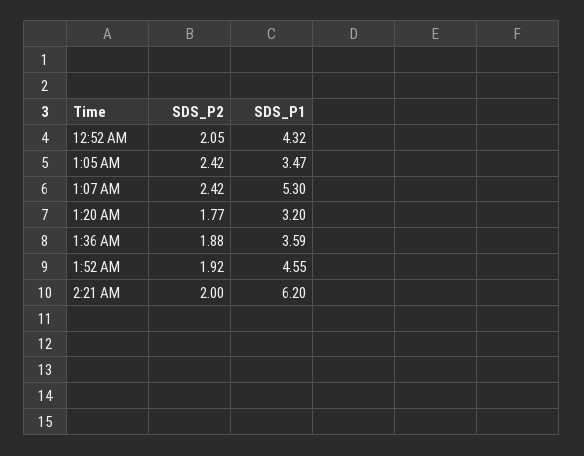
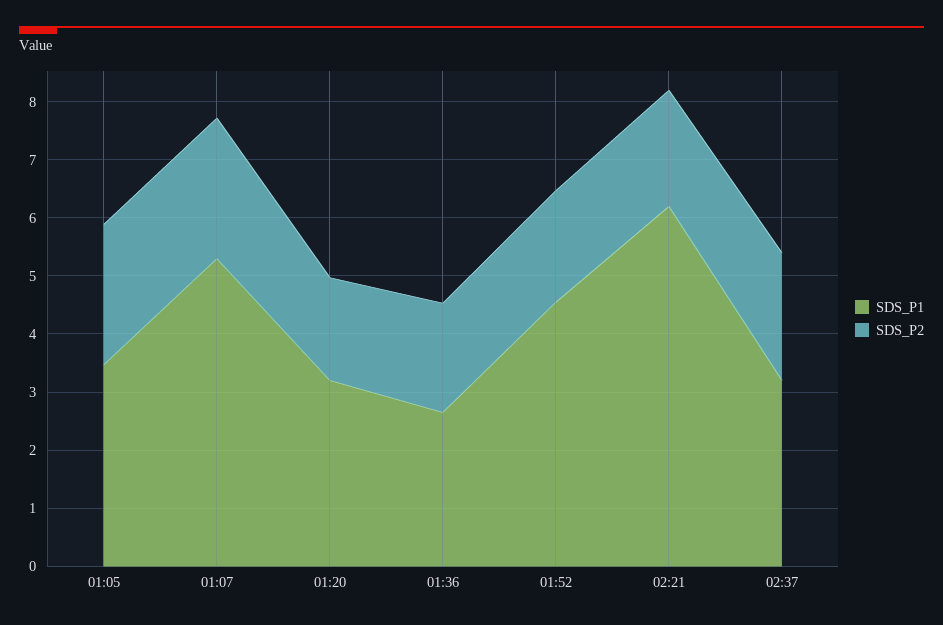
SDS_P2, 12:52 AM: 2.05 -> none
SDS_P1, 12:52 AM: 4.32 -> none
SDS_P1, 1:36 AM: 3.59 -> 2.6
SDS_P1, 02:37: none -> 3.2
SDS_P2, 02:37: none -> 2.2

